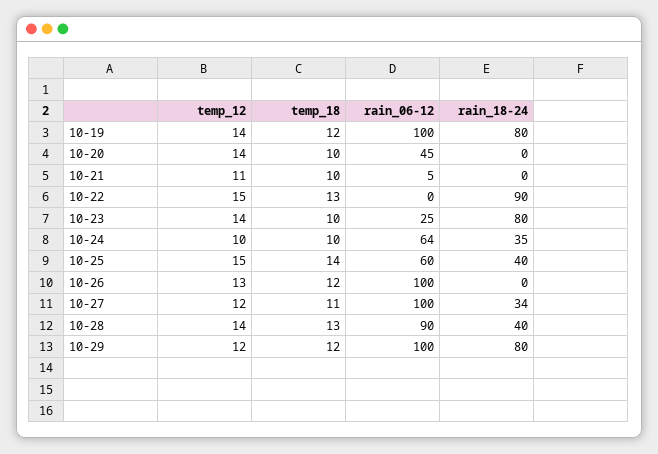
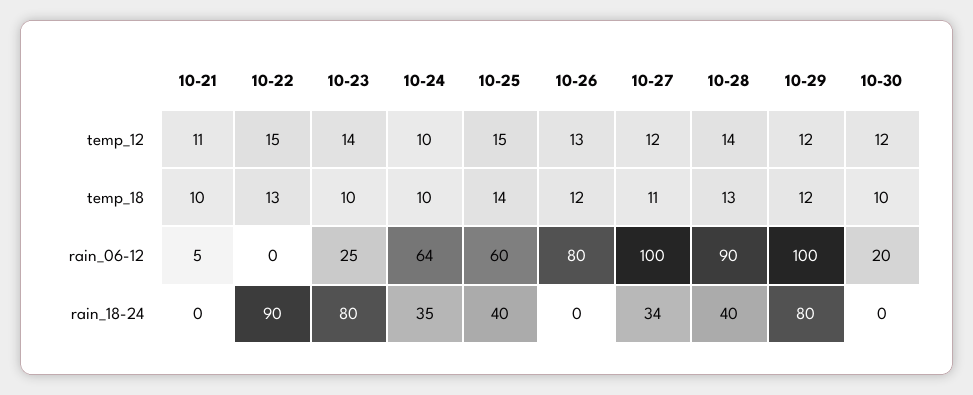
temp_12, 10-19: 14 -> none
temp_18, 10-19: 12 -> none
rain_06-12, 10-19: 100 -> none
rain_18-24, 10-19: 80 -> none
temp_12, 10-20: 14 -> none
temp_18, 10-20: 10 -> none
rain_06-12, 10-20: 45 -> none
rain_18-24, 10-20: 0 -> none
rain_06-12, 10-26: 100 -> 80
temp_12, 10-30: none -> 12
temp_18, 10-30: none -> 10
rain_06-12, 10-30: none -> 20
rain_18-24, 10-30: none -> 0

